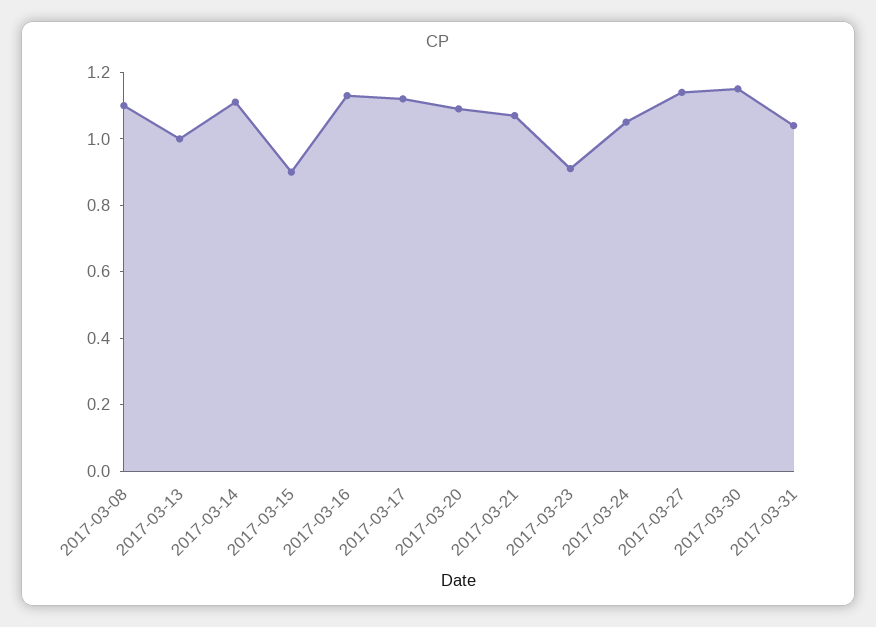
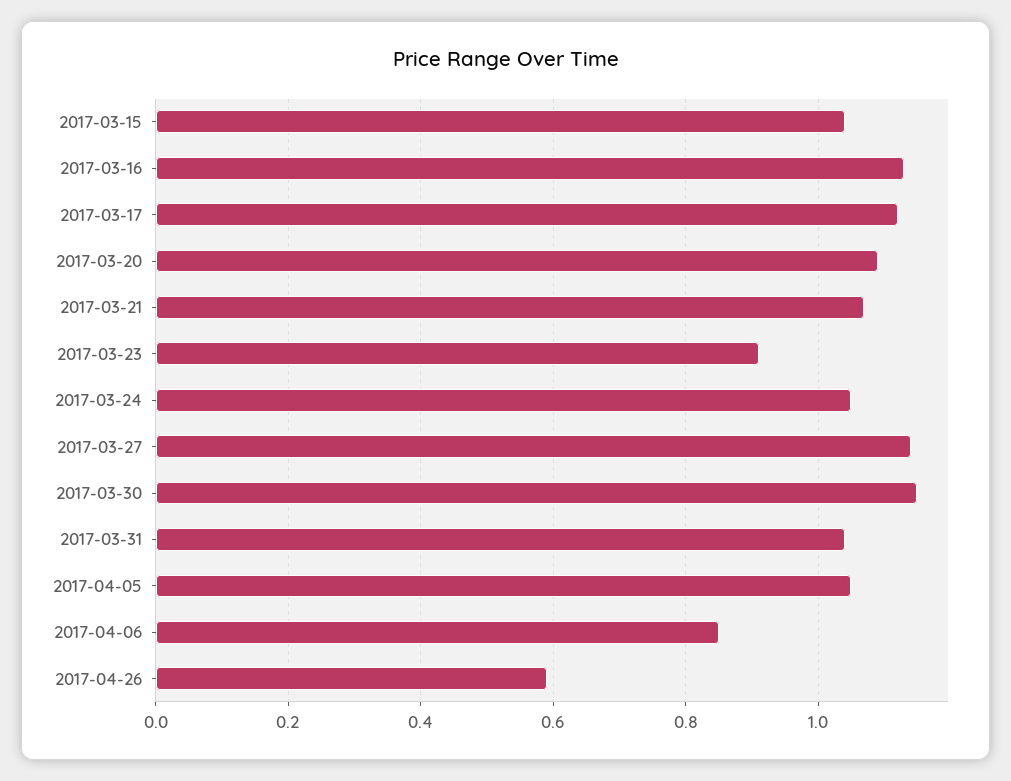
2017-03-08: 1.1 -> none
2017-03-13: 1 -> none
2017-03-14: 1.1 -> none
2017-03-15: 0.9 -> 1.05
2017-04-05: none -> 1.05
2017-04-06: none -> 0.85
2017-04-26: none -> 0.6

